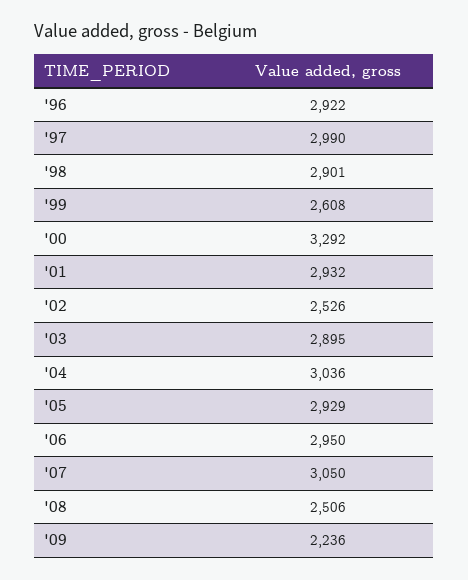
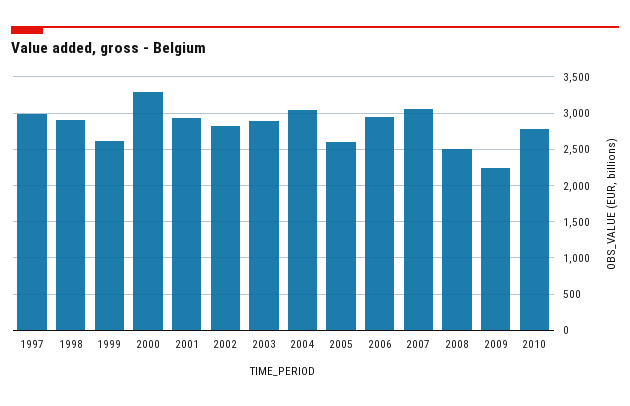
'96: 2922 -> none
'02: 2526 -> 2800
'05: 2929 -> 2600
2010: none -> 2800

